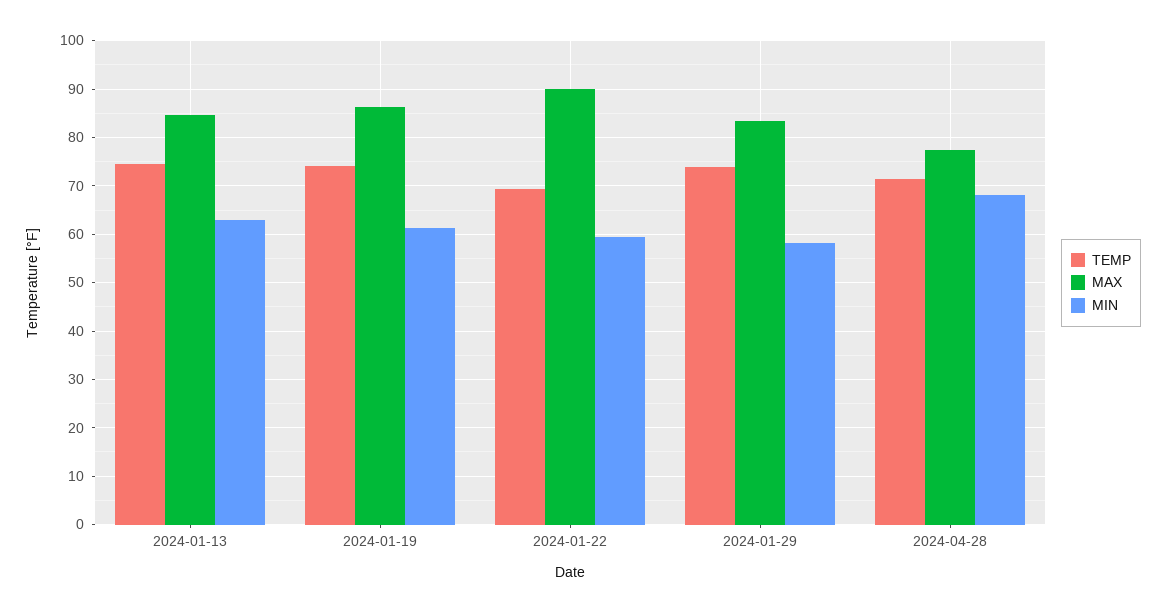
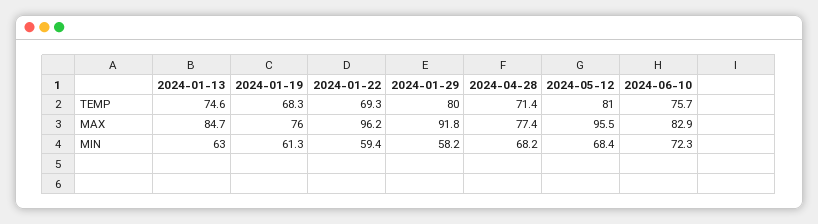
TEMP, 2024-01-19: 74 -> 68.3
MAX, 2024-01-19: 86 -> 76
MAX, 2024-01-22: 90 -> 96.2
TEMP, 2024-01-29: 74 -> 80
MAX, 2024-01-29: 84 -> 91.8
TEMP, 2024-05-12: none -> 81
TEMP, 2024-06-10: none -> 75.7
MAX, 2024-05-12: none -> 95.5
MAX, 2024-06-10: none -> 82.9
MIN, 2024-05-12: none -> 68.4
MIN, 2024-06-10: none -> 72.3

